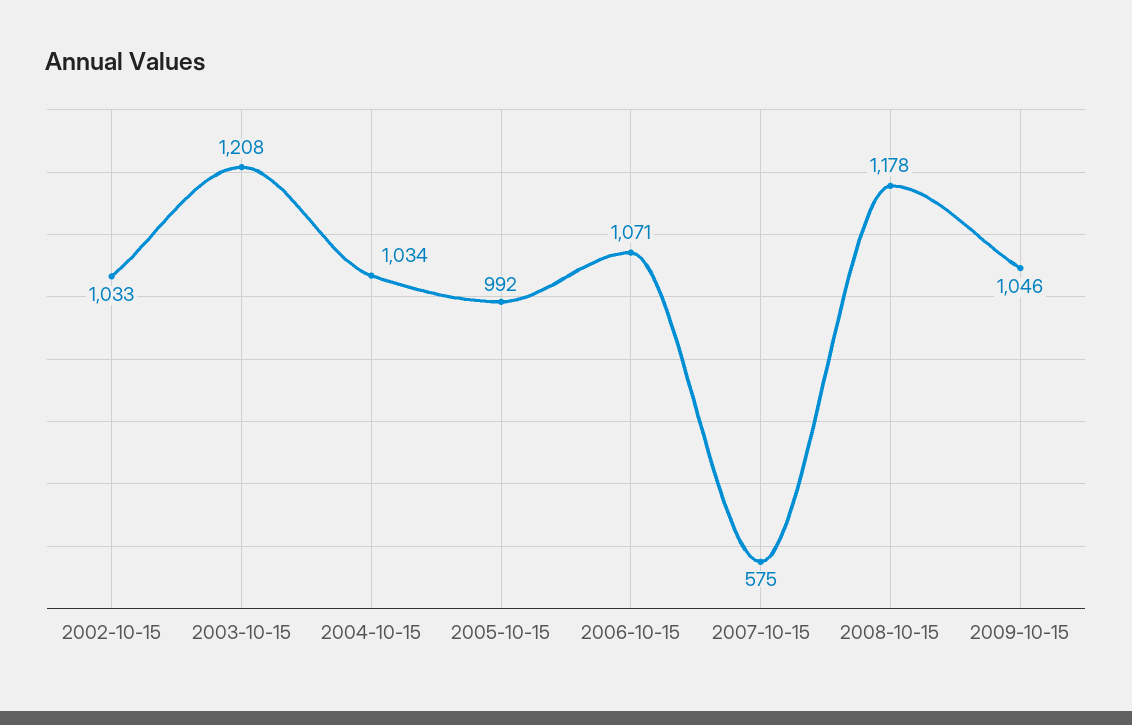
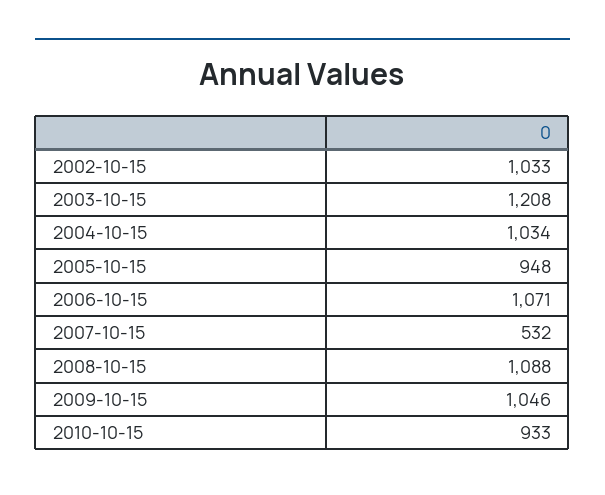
2005-10-15: 992 -> 948
2007-10-15: 575 -> 532
2008-10-15: 1178 -> 1088
2010-10-15: none -> 933

